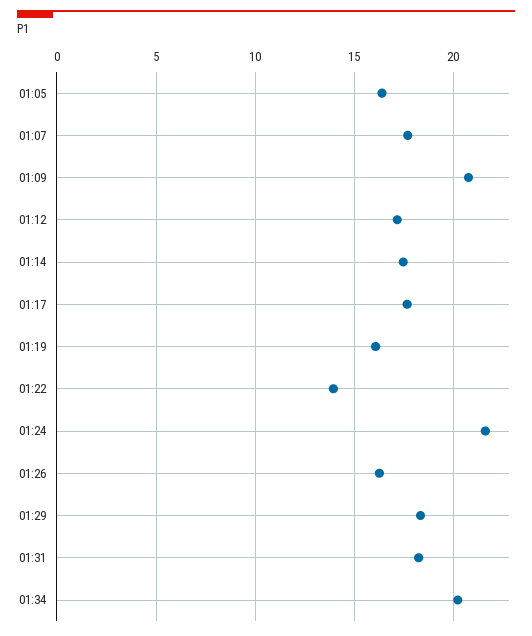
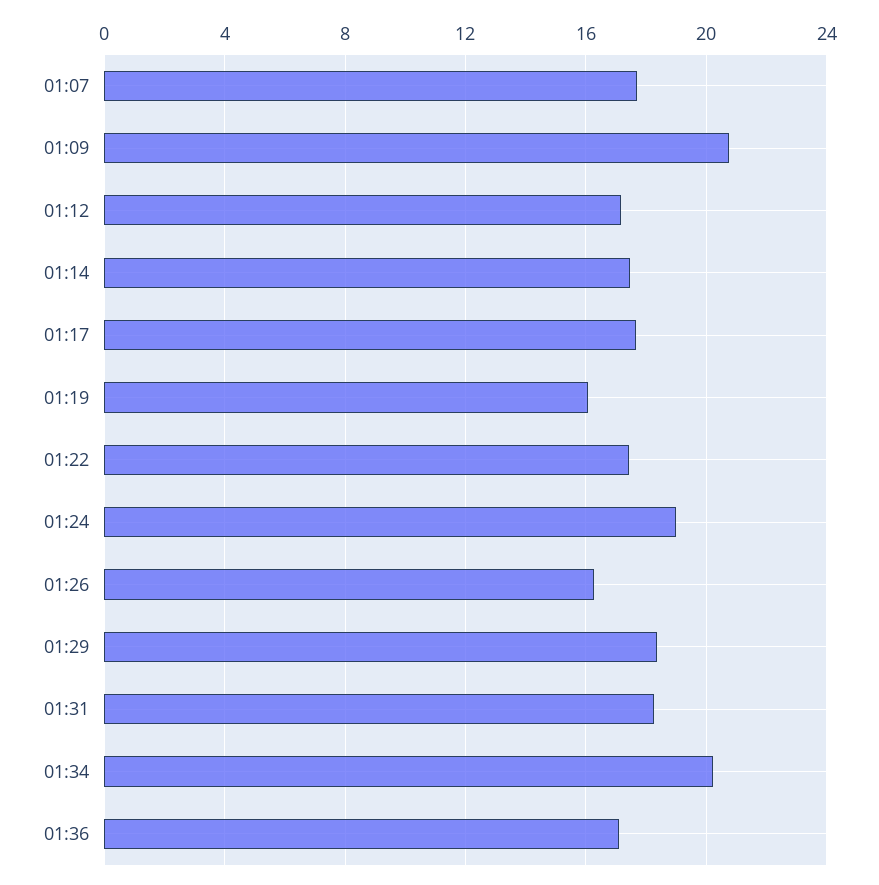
01:05: 16.5 -> none
01:22: 14 -> 17.5
01:24: 21.5 -> 19
01:36: none -> 17

